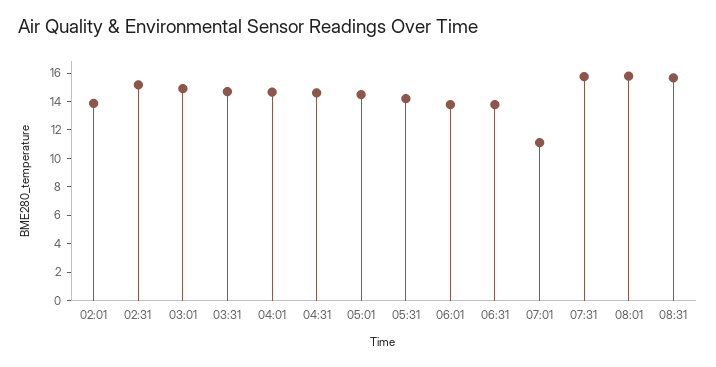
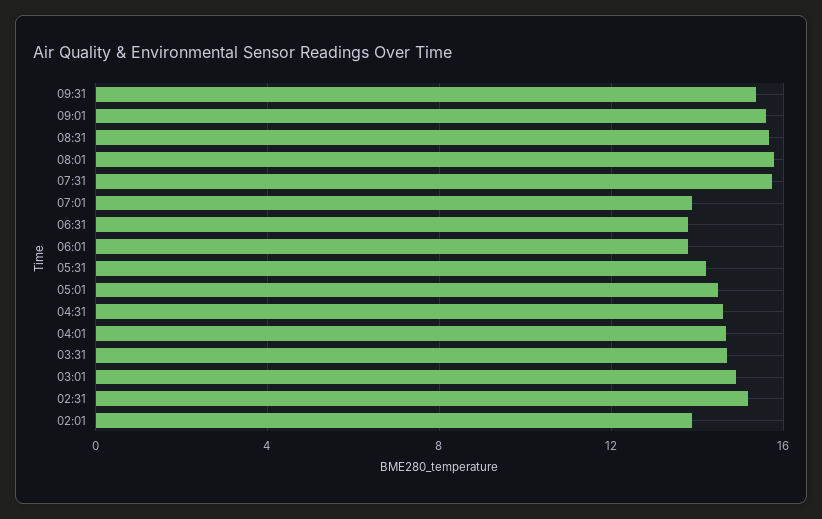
07:01: 11 -> 14
09:31: none -> 15.5
09:01: none -> 15.5

